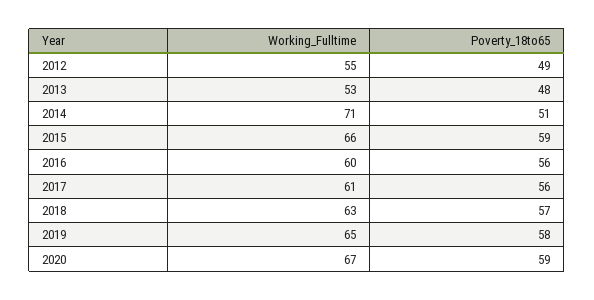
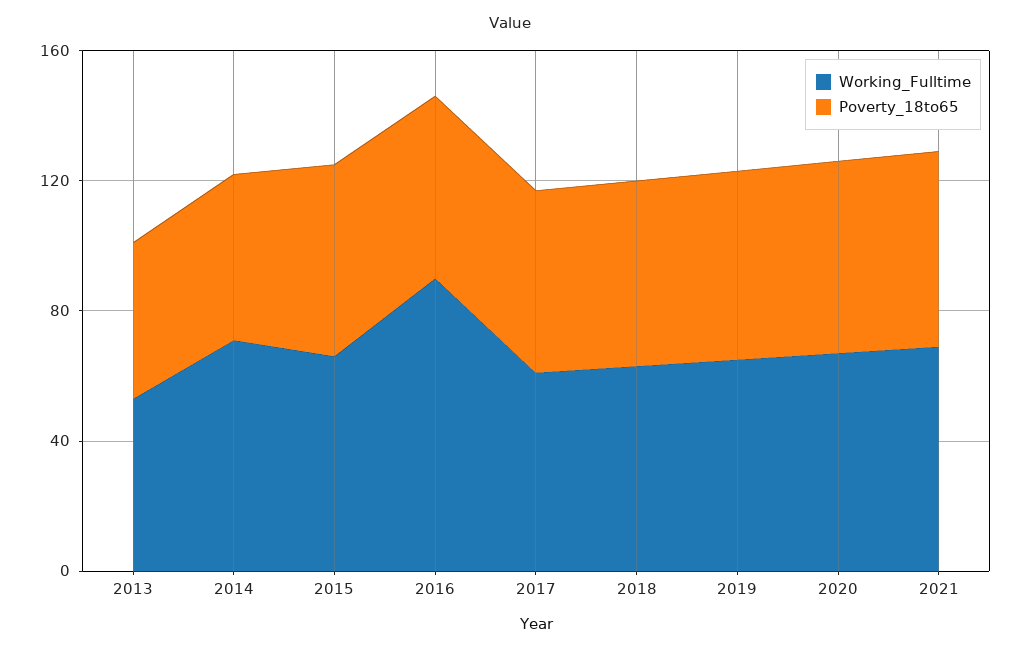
Working_Fulltime, 2012: 55 -> none
Poverty_18to65, 2012: 49 -> none
Working_Fulltime, 2016: 60 -> 90
Working_Fulltime, 2021: none -> 70
Poverty_18to65, 2021: none -> 60

